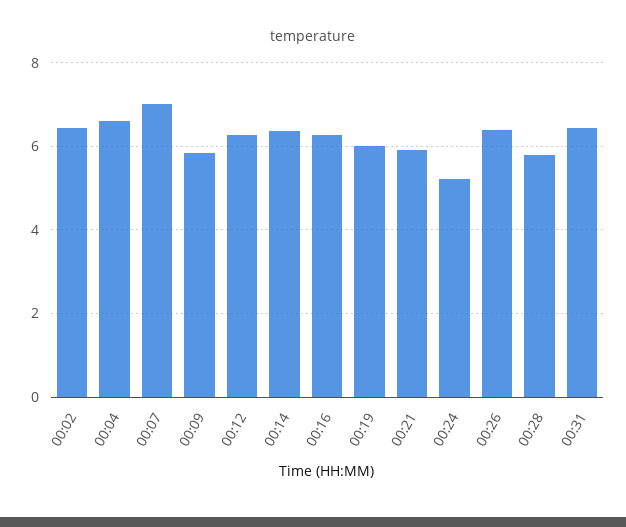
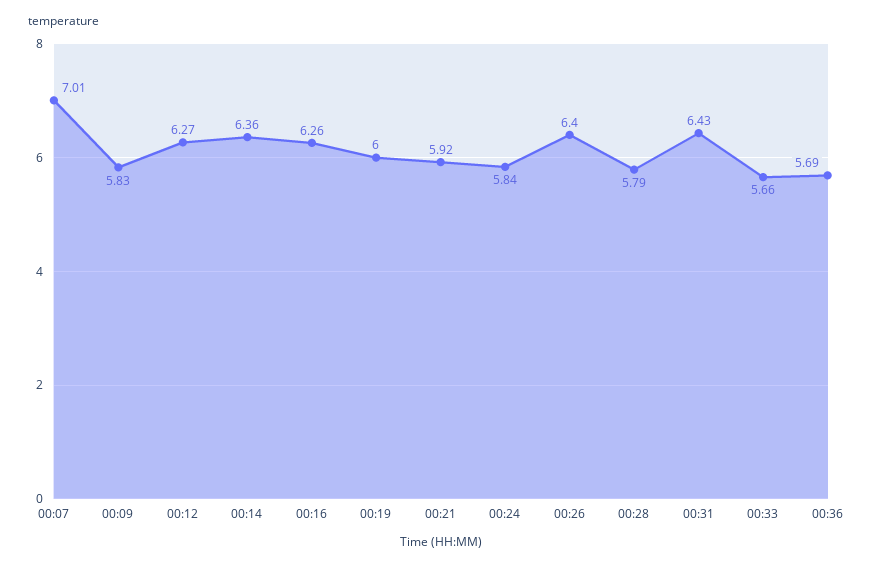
00:02: 6.4 -> none
00:04: 6.6 -> none
00:24: 5.2 -> 5.84
00:33: none -> 5.66
00:36: none -> 5.69

